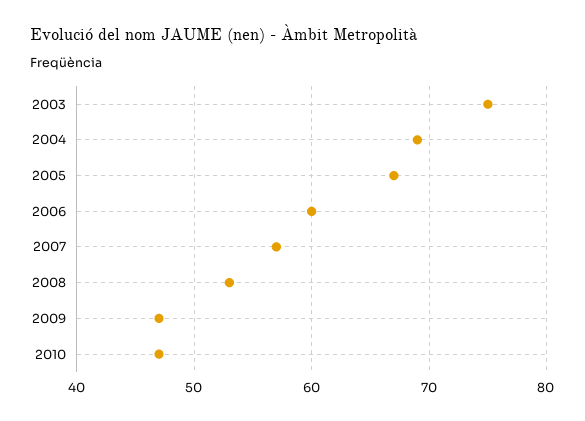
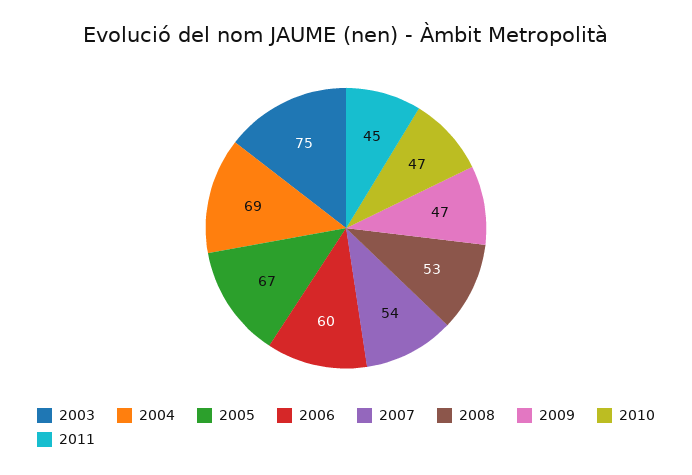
2007: 57 -> 54
2011: none -> 45

